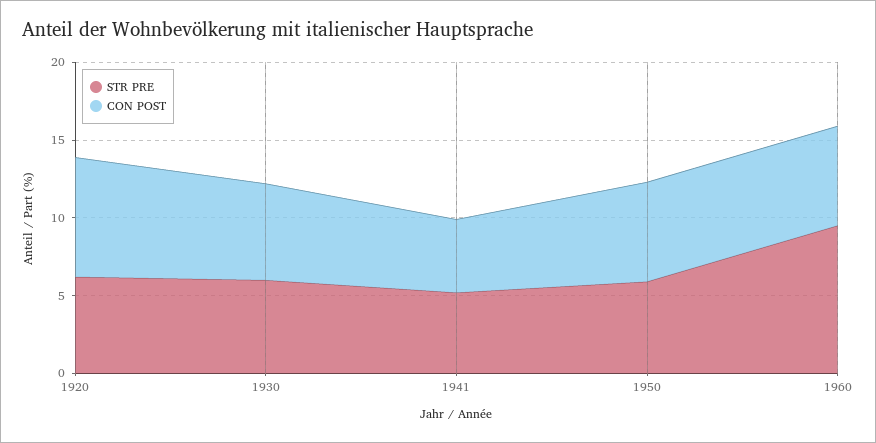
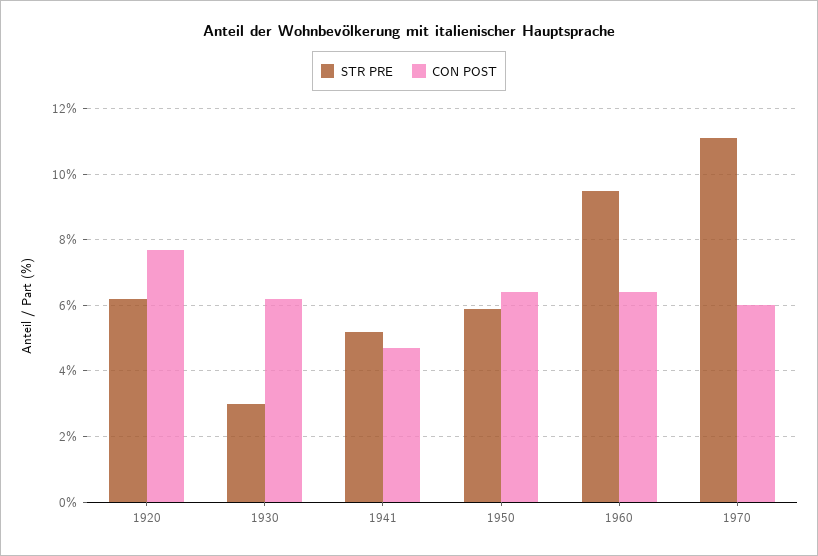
STR PRE, 1930: 6 -> 3
STR PRE, 1970: none -> 11
CON POST, 1970: none -> 6

